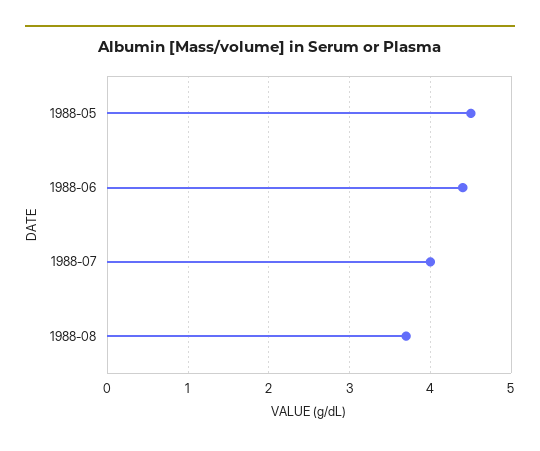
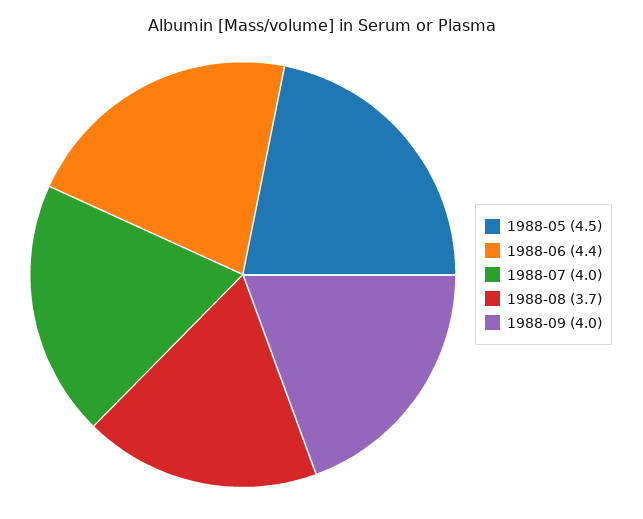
1988-09: none -> 4

